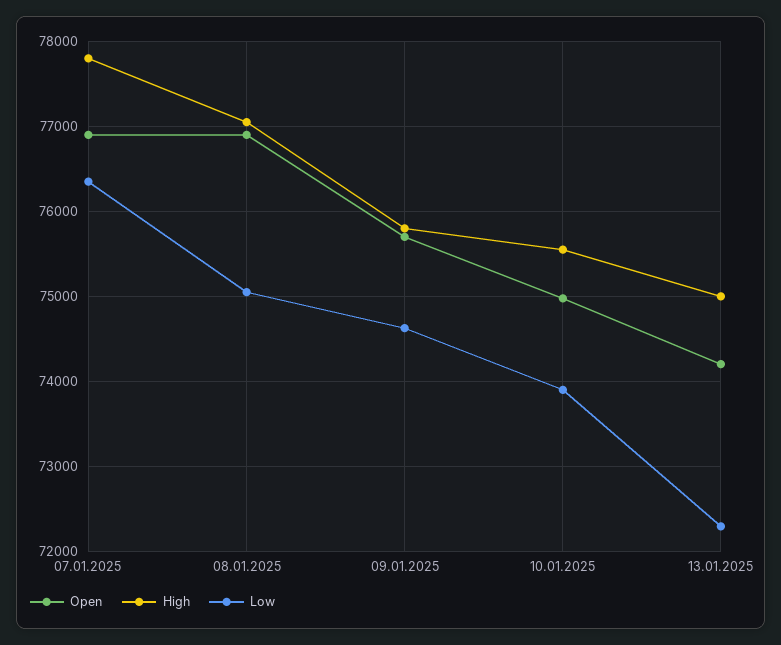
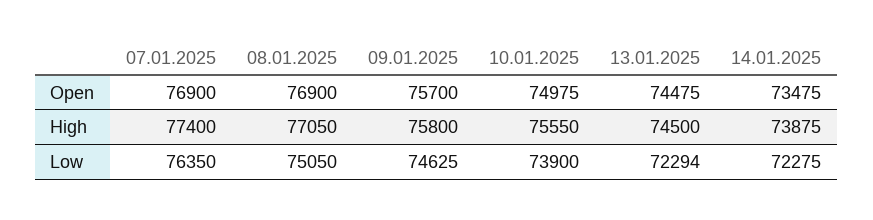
High, 07.01.2025: 77800 -> 77400
Open, 13.01.2025: 74200 -> 74475
High, 13.01.2025: 75000 -> 74500
Open, 14.01.2025: none -> 73475
High, 14.01.2025: none -> 73875
Low, 14.01.2025: none -> 72275

